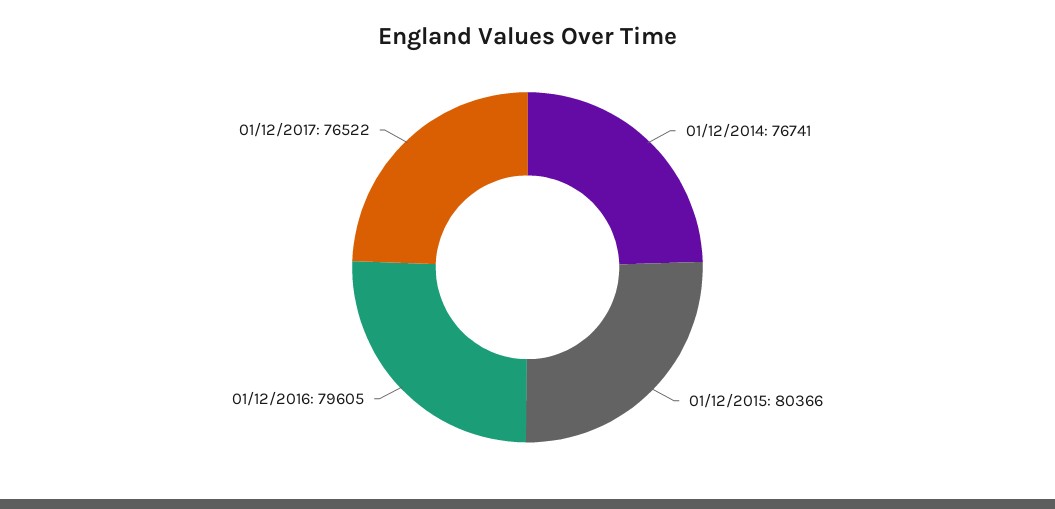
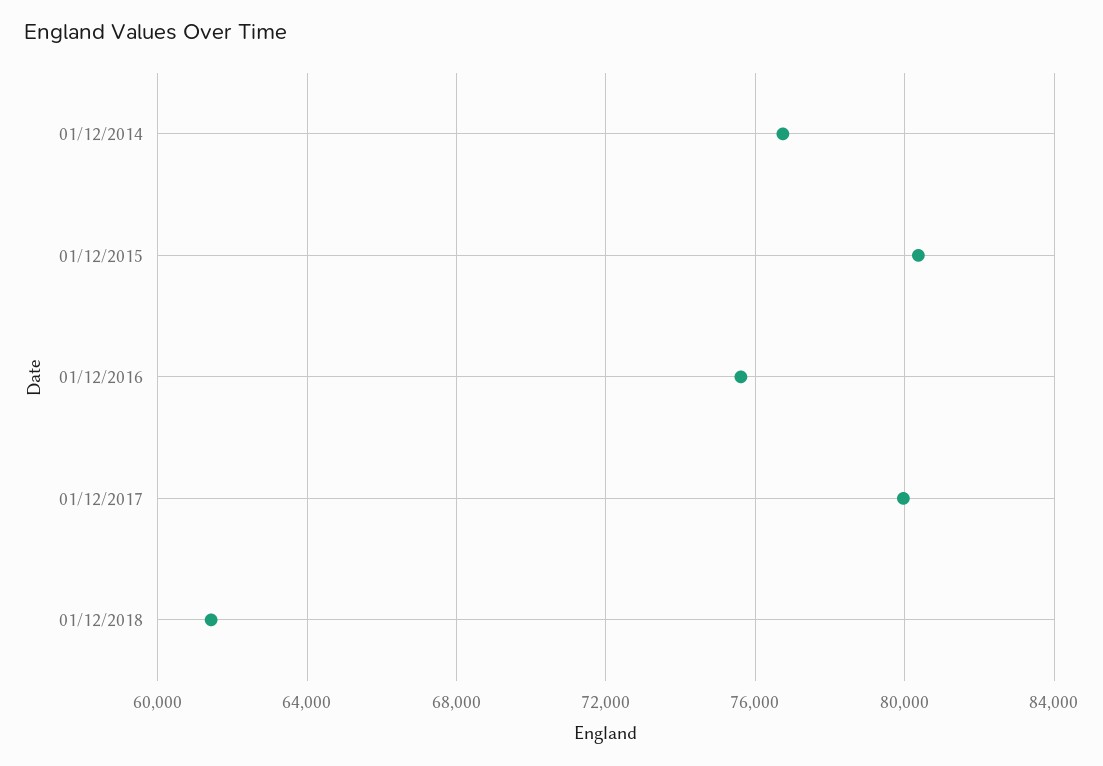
01/12/2016: 79605 -> 75500
01/12/2017: 76522 -> 80000
01/12/2018: none -> 61500

